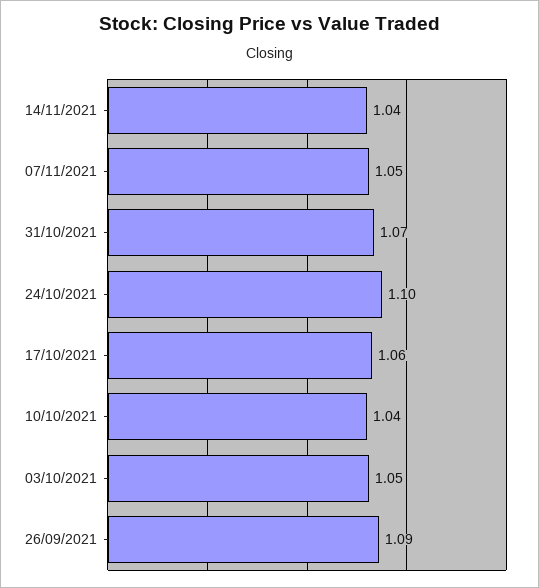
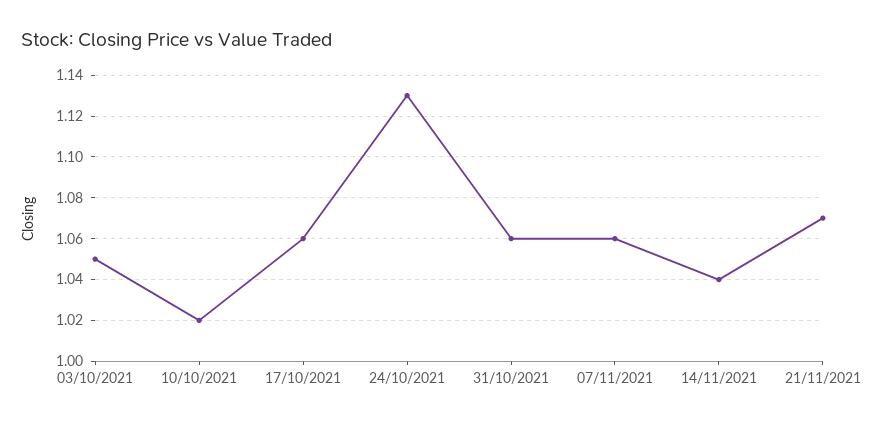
07/11/2021: 1.05 -> 1.06
31/10/2021: 1.07 -> 1.06
24/10/2021: 1.1 -> 1.13
10/10/2021: 1.04 -> 1.02
26/09/2021: 1.09 -> none
21/11/2021: none -> 1.07

